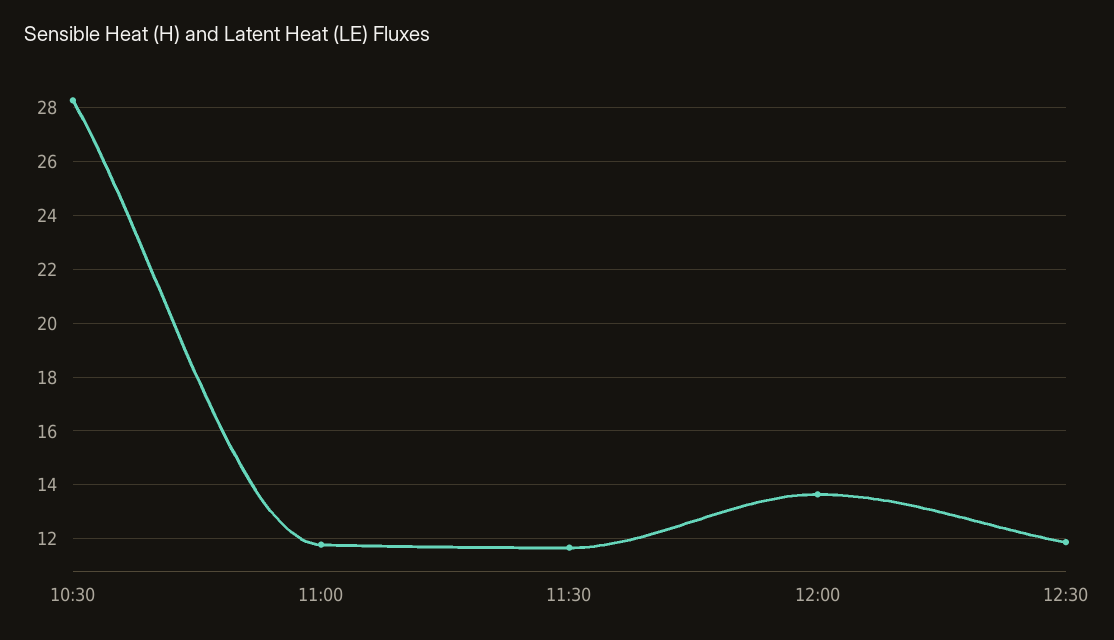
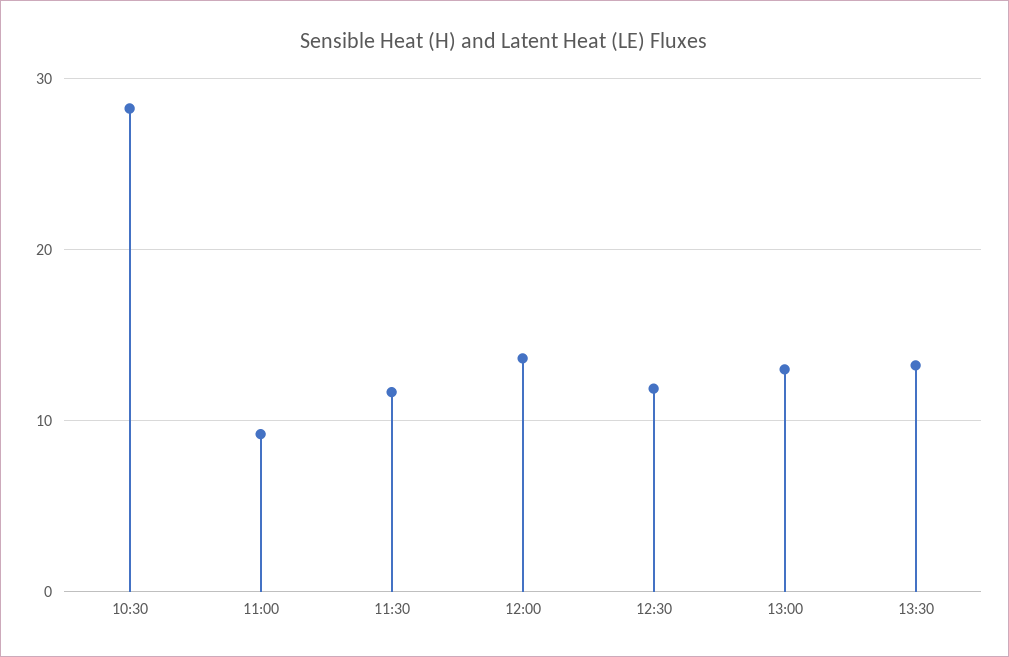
11:00: 11.75 -> 9
13:00: none -> 13
13:30: none -> 13

